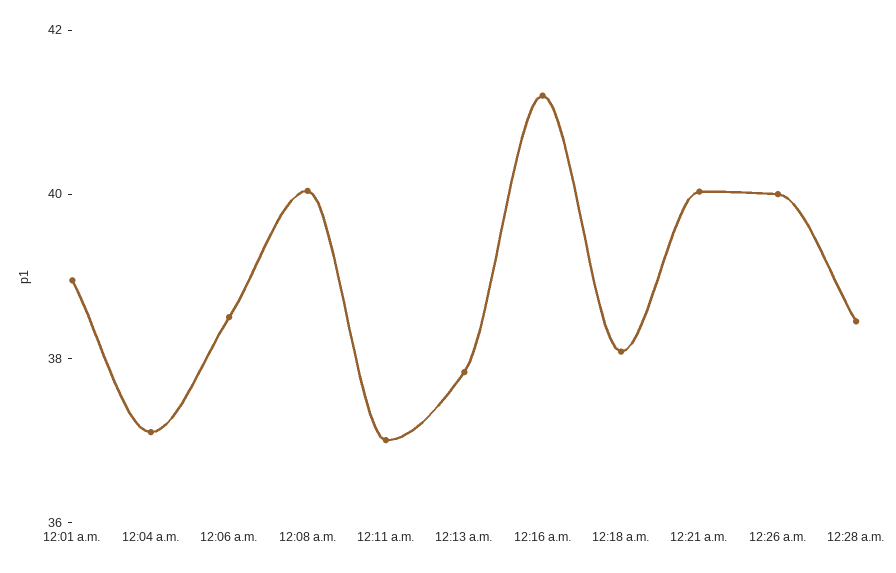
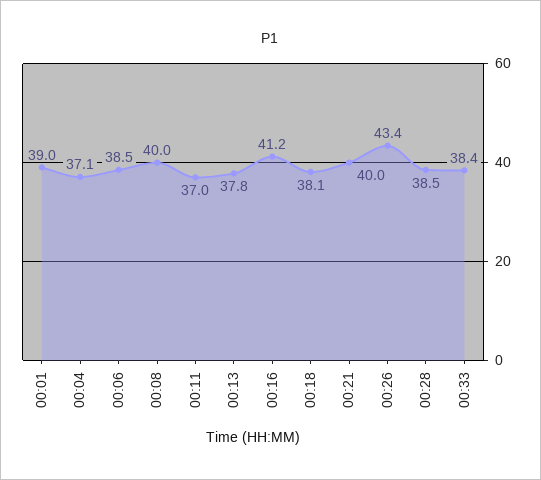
12:26 a.m.: 40 -> 43.4
00:33: none -> 38.4

